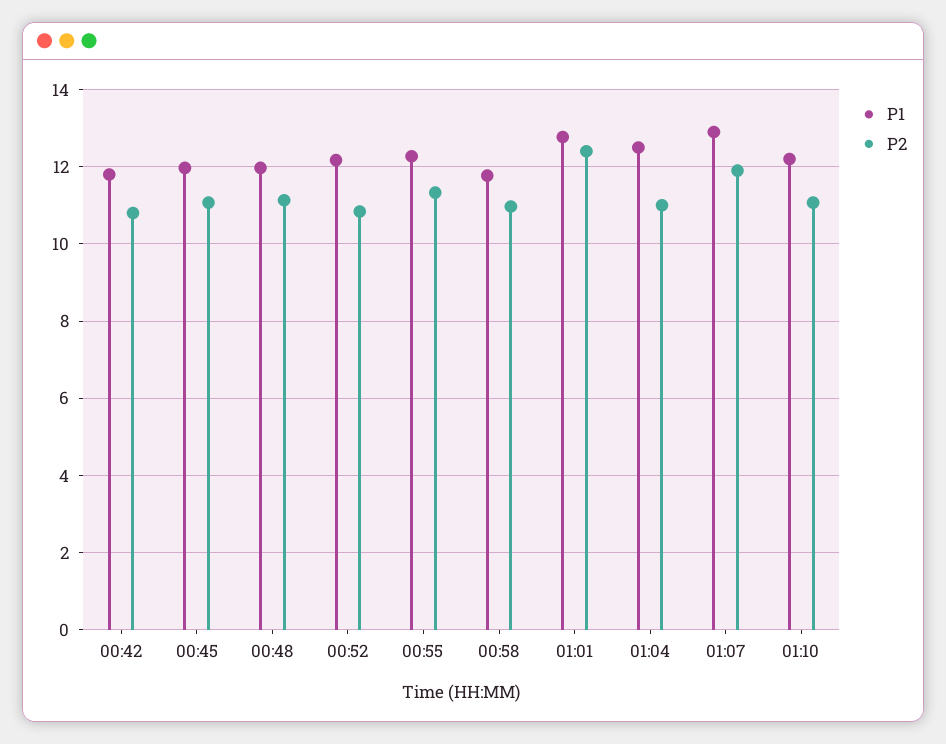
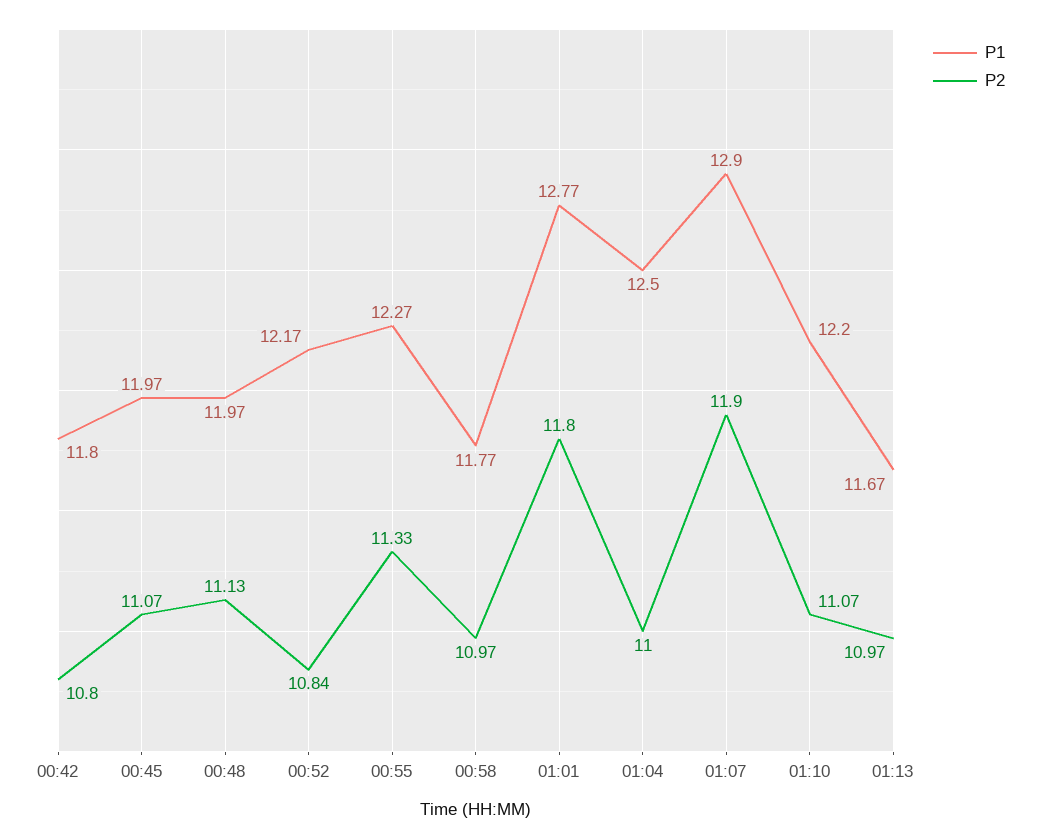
P2, 01:01: 12.4 -> 11.8
P1, 01:13: none -> 11.67
P2, 01:13: none -> 10.97

